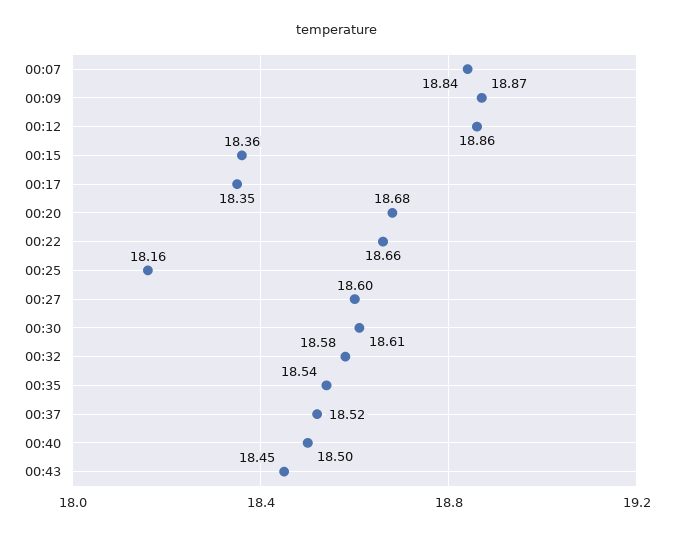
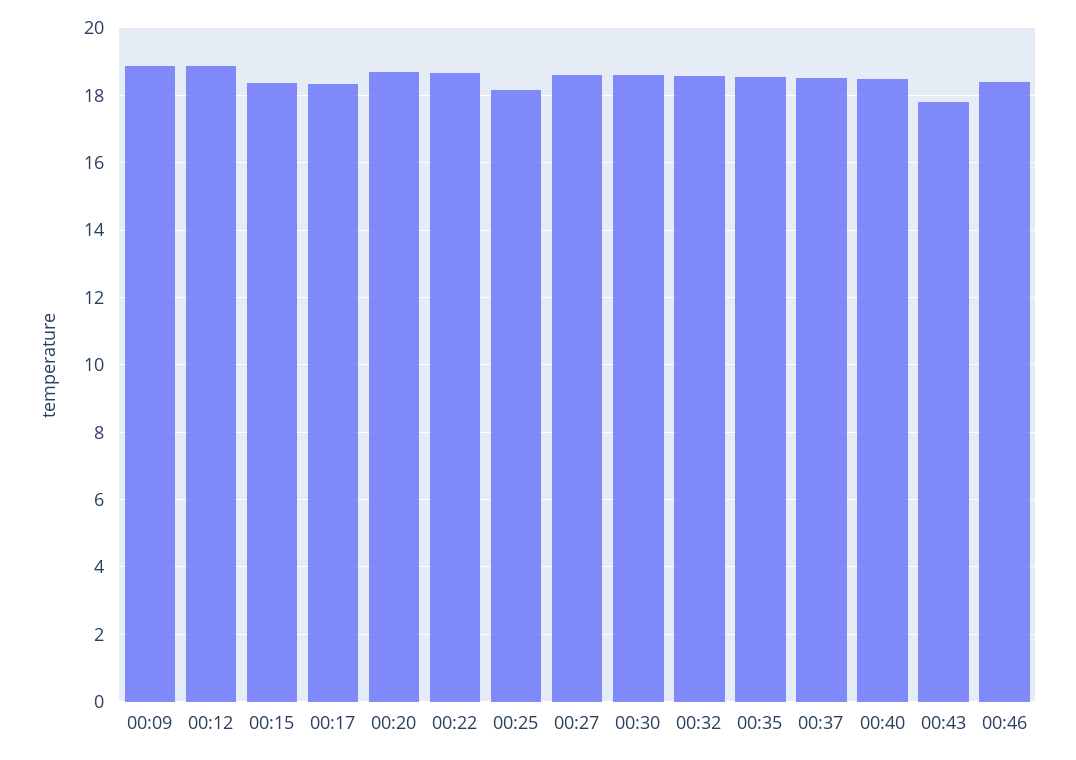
00:07: 18.84 -> none
00:43: 18.45 -> 17.8
00:46: none -> 18.4

